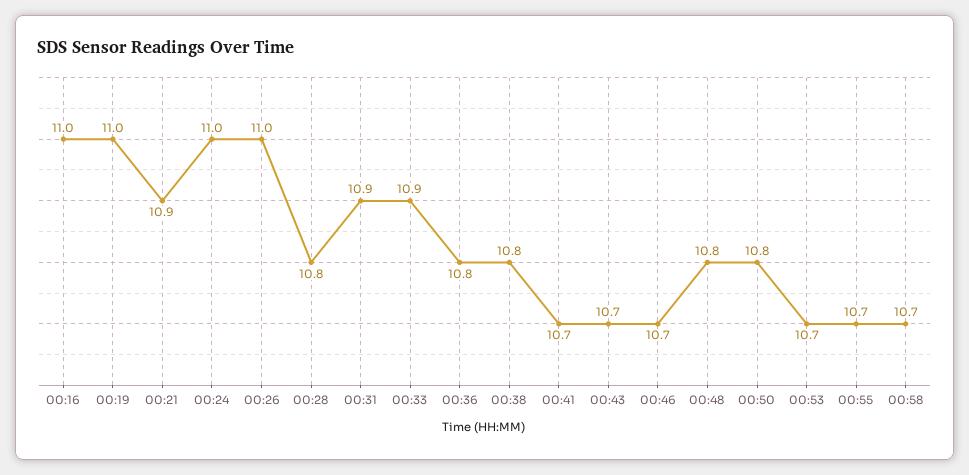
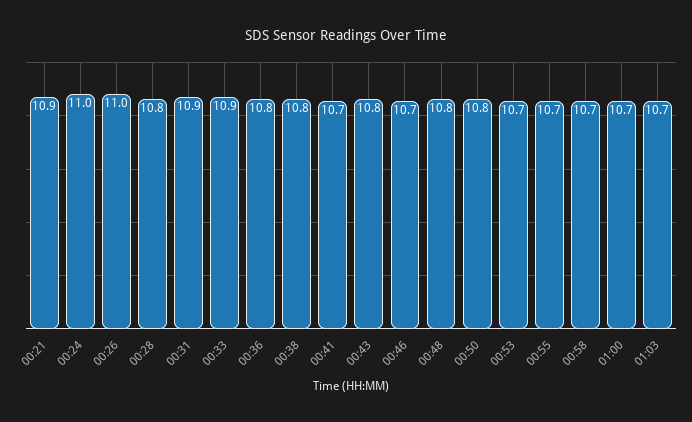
00:16: 11 -> none
00:19: 11 -> none
00:43: 10.7 -> 10.8
01:00: none -> 10.7
01:03: none -> 10.7

